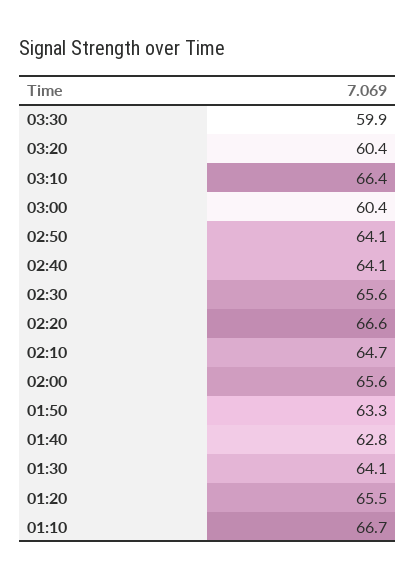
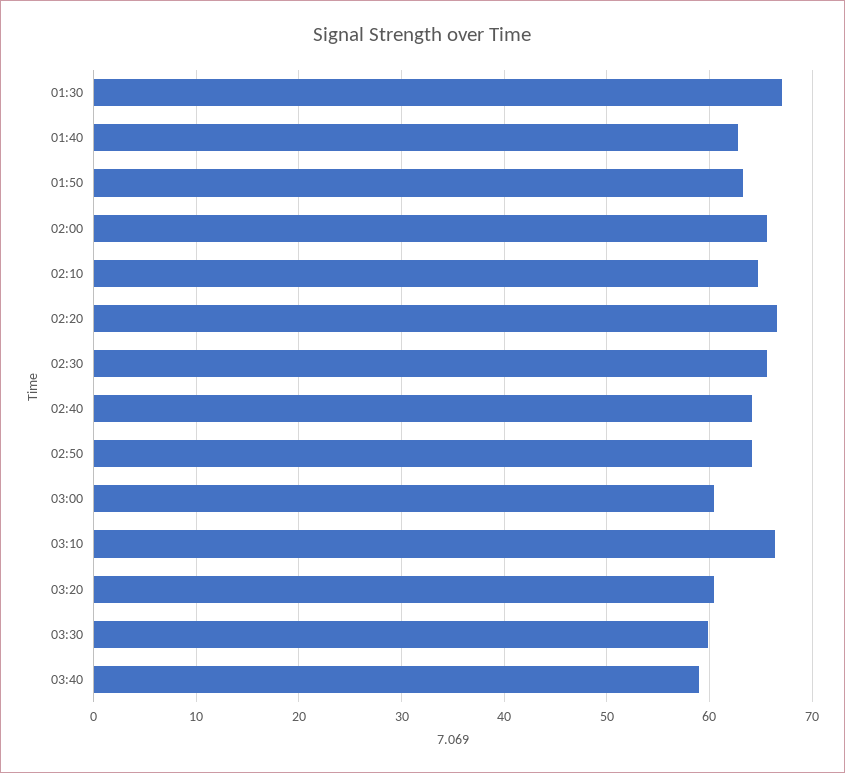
01:30: 64.1 -> 67
01:20: 65.5 -> none
01:10: 66.7 -> none
03:40: none -> 59

